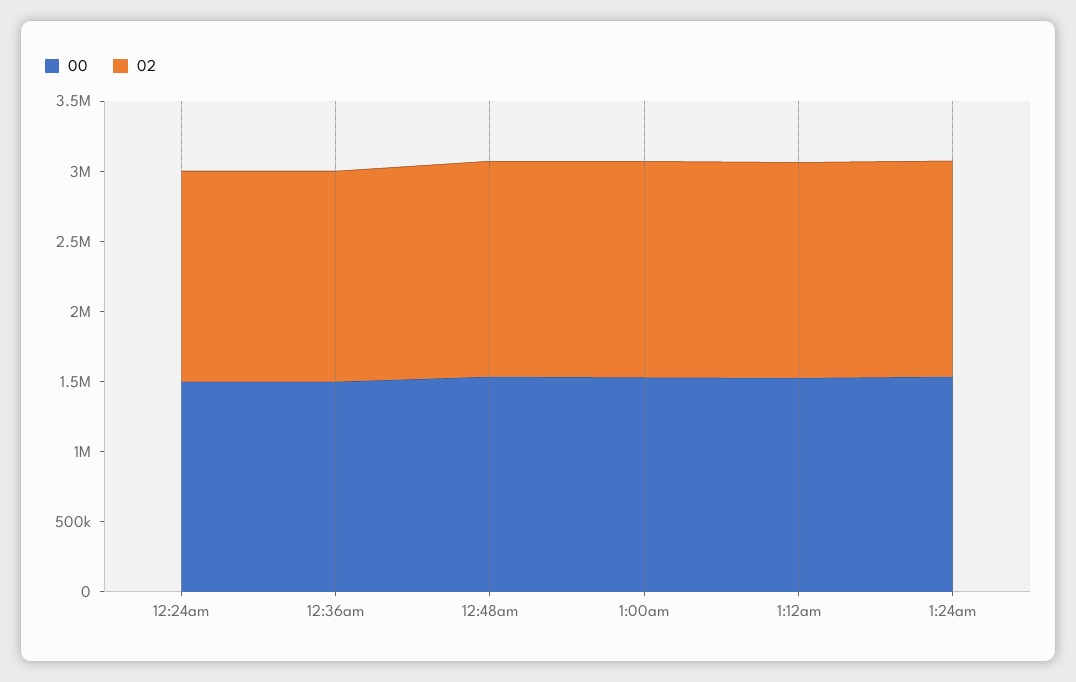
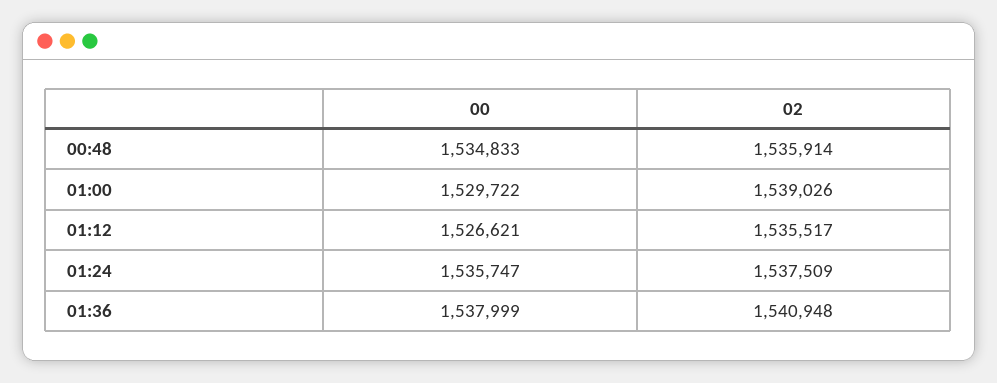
00, 12:24am: 1500000 -> none
02, 12:24am: 1500000 -> none
00, 12:36am: 1500000 -> none
02, 12:36am: 1500000 -> none
00, 01:36: none -> 1537999
02, 01:36: none -> 1540948

